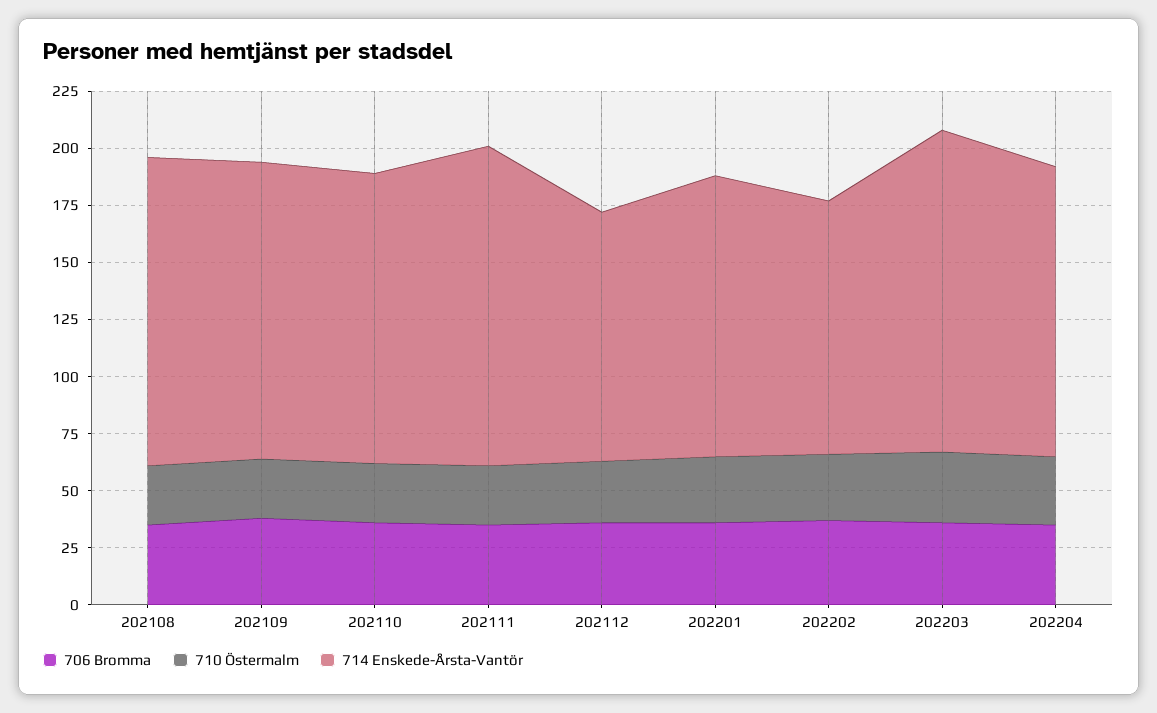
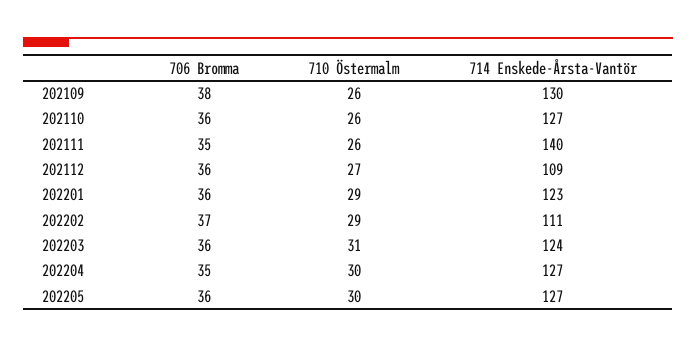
706 Bromma, 202108: 35 -> none
710 Östermalm, 202108: 25 -> none
714 Enskede-Årsta-Vantör, 202108: 135 -> none
714 Enskede-Årsta-Vantör, 202203: 140 -> 124
706 Bromma, 202205: none -> 36
710 Östermalm, 202205: none -> 30
714 Enskede-Årsta-Vantör, 202205: none -> 127

